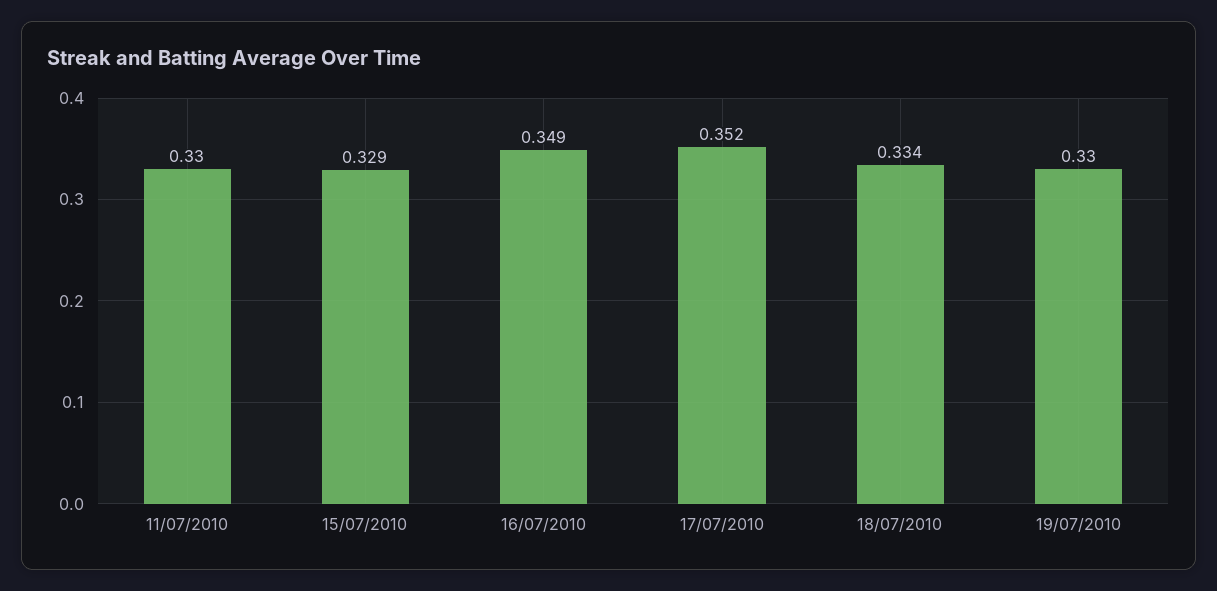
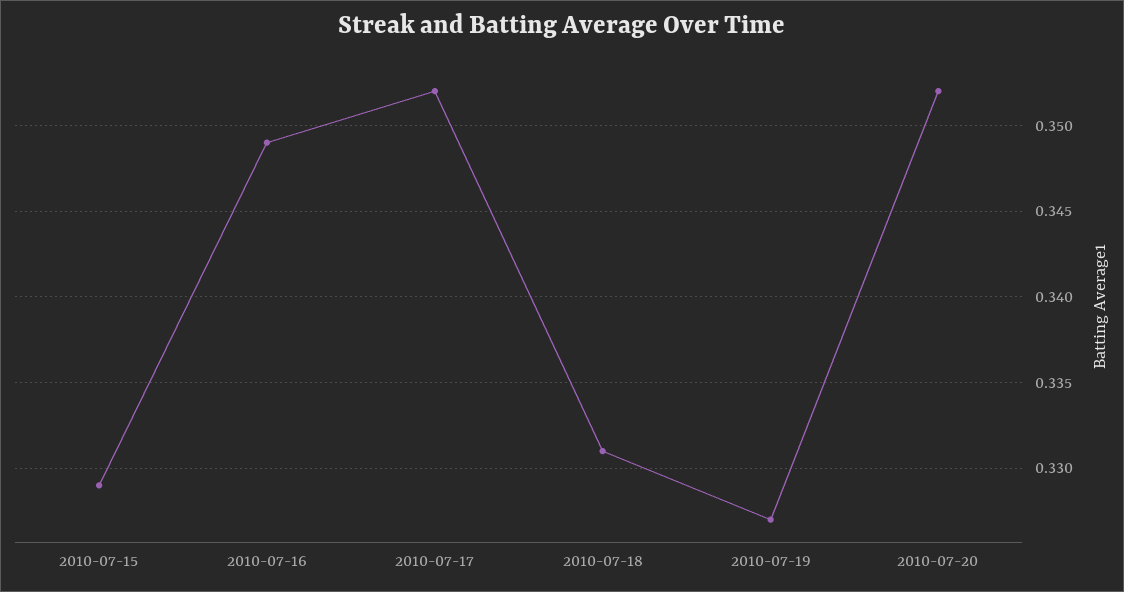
11/07/2010: 0.33 -> none
18/07/2010: 0.334 -> 0.331
19/07/2010: 0.33 -> 0.327
2010-07-20: none -> 0.352

